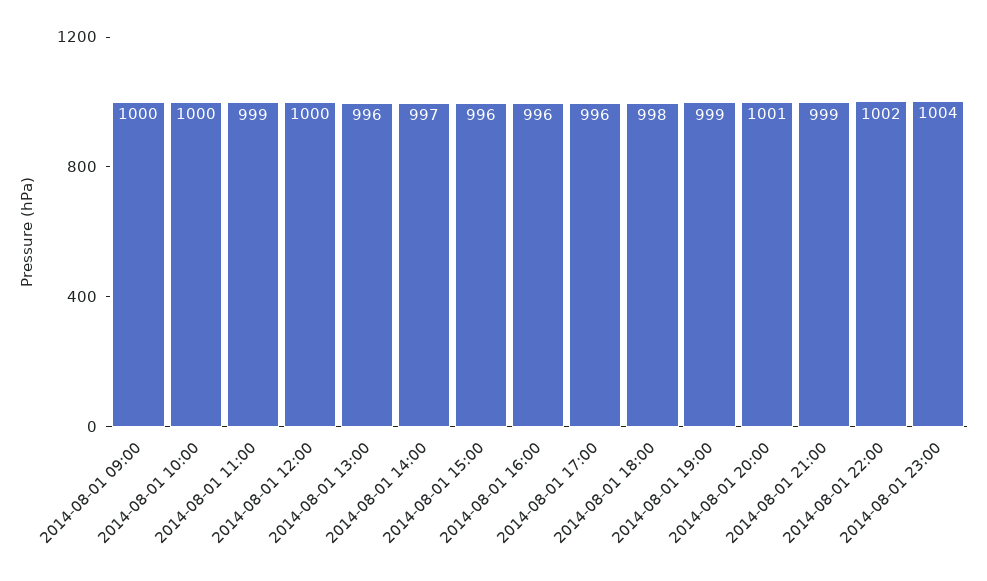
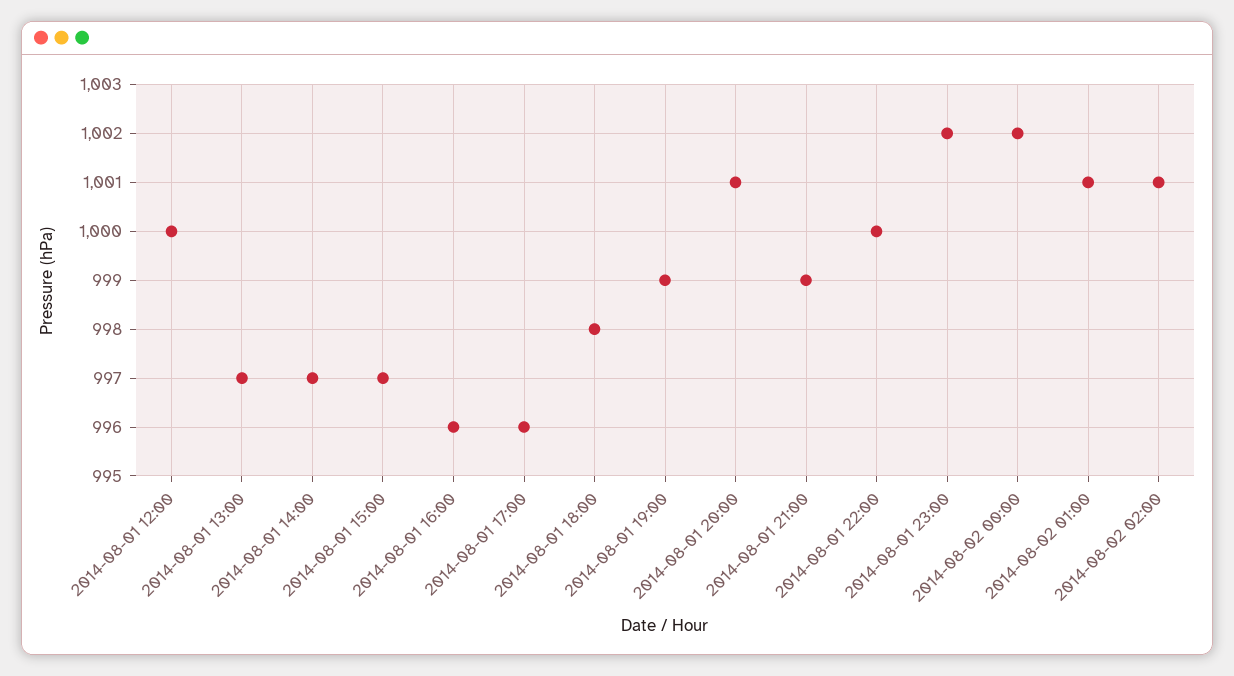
2014-08-01 09:00: 1000 -> none
2014-08-01 10:00: 1000 -> none
2014-08-01 11:00: 999 -> none
2014-08-01 13:00: 996 -> 997
2014-08-01 15:00: 996 -> 997
2014-08-01 22:00: 1002 -> 1000
2014-08-01 23:00: 1004 -> 1002
2014-08-02 00:00: none -> 1002
2014-08-02 01:00: none -> 1001
2014-08-02 02:00: none -> 1001

